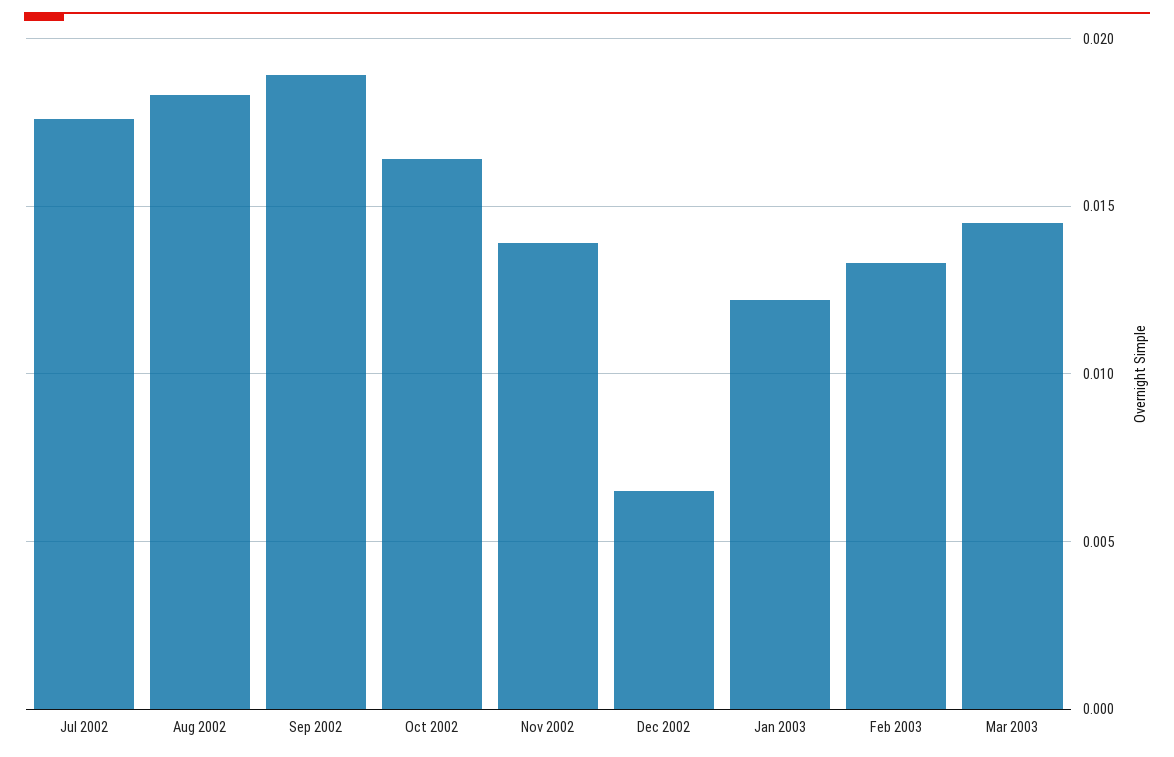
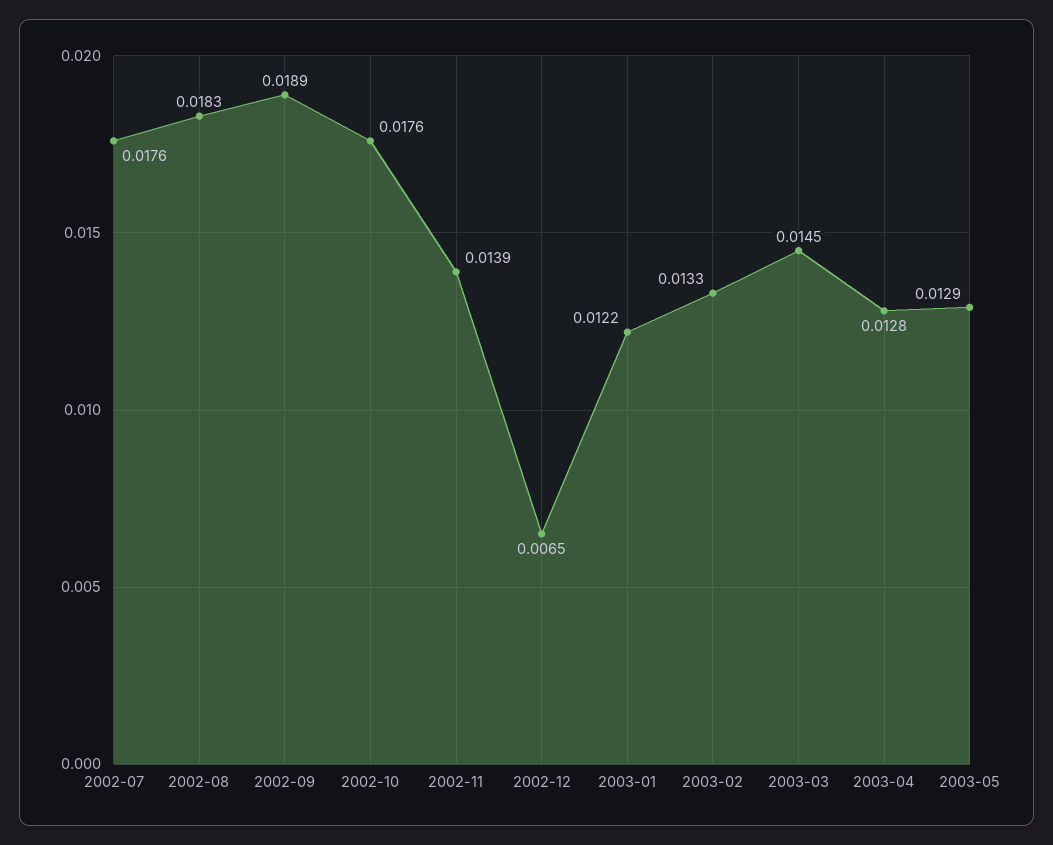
Oct 2002: 0.0165 -> 0.0176
2003-04: none -> 0.0128
2003-05: none -> 0.0129

